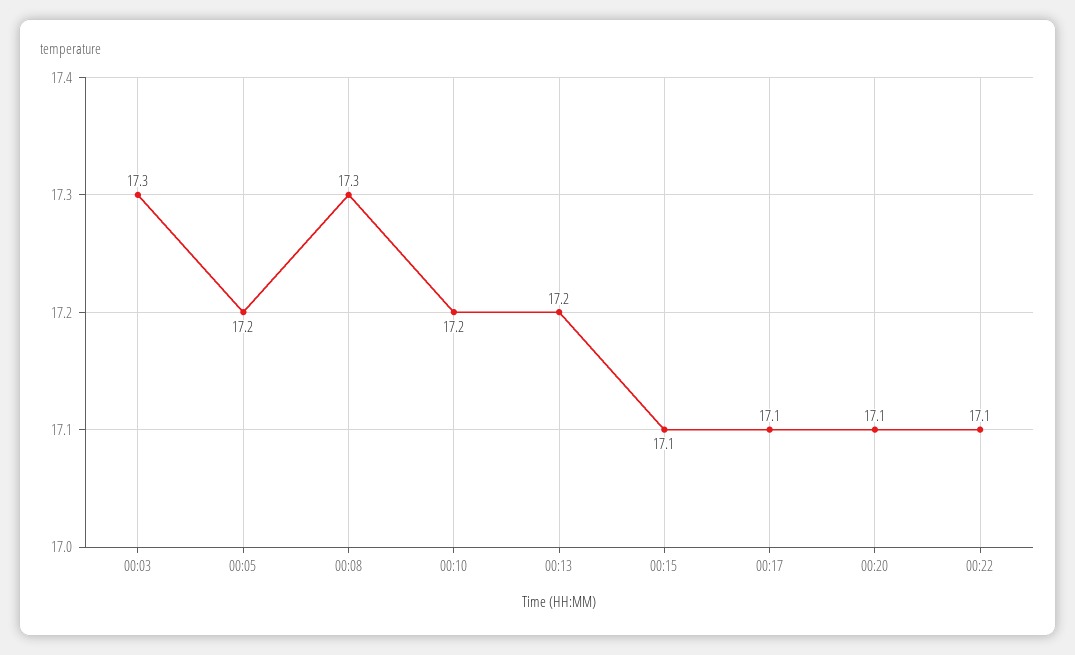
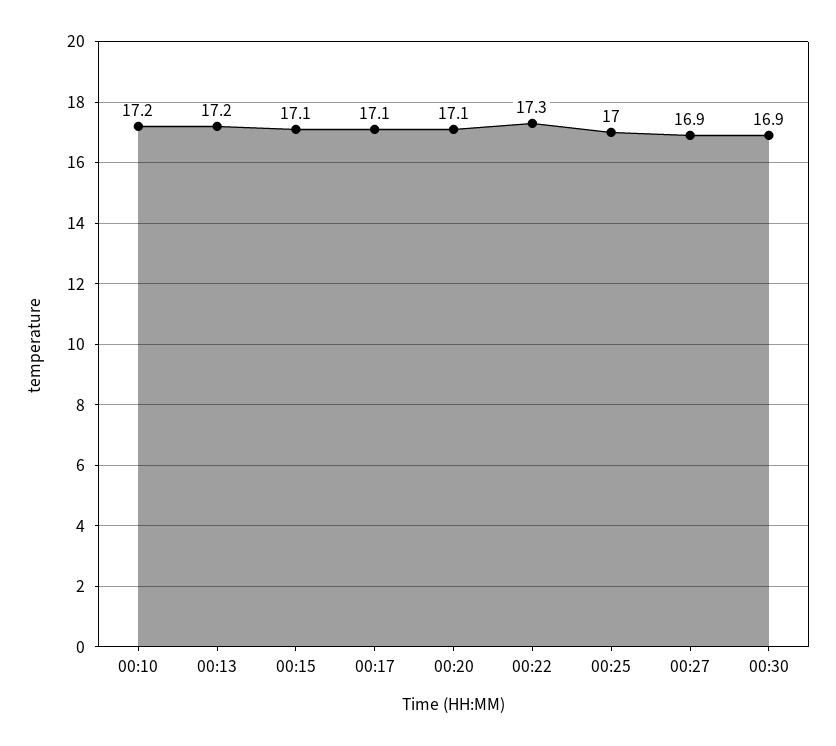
00:03: 17.3 -> none
00:05: 17.2 -> none
00:08: 17.3 -> none
00:22: 17.1 -> 17.3
00:25: none -> 17
00:27: none -> 16.9
00:30: none -> 16.9

